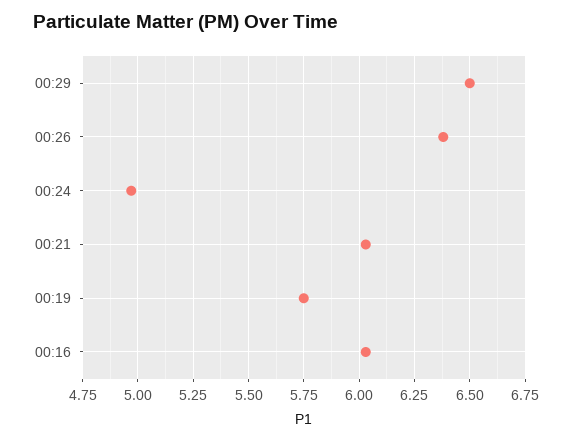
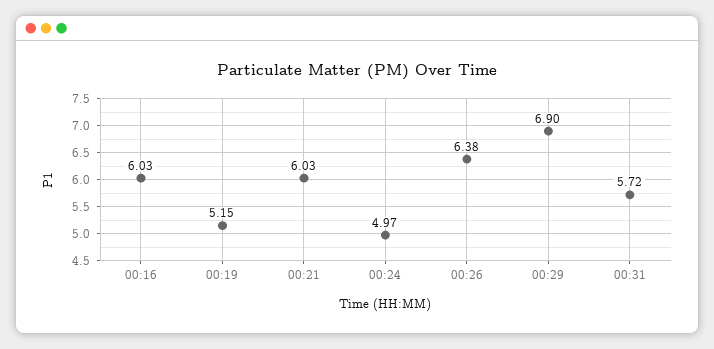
00:29: 6.5 -> 6.9
00:19: 5.75 -> 5.15
00:31: none -> 5.72

